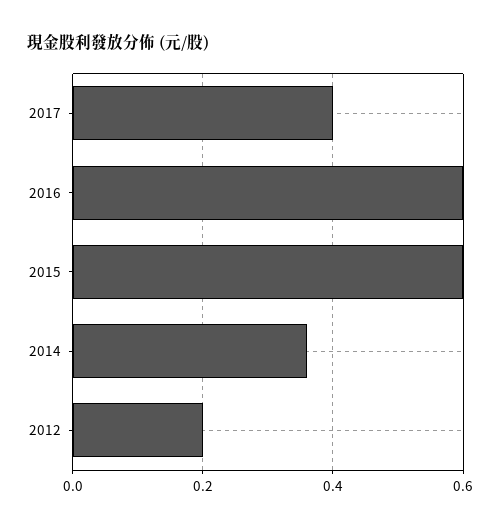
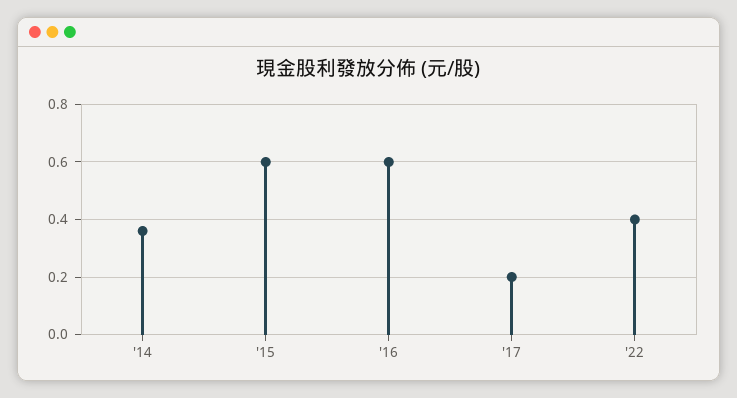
2017: 0.4 -> 0.2
2012: 0.2 -> none
'22: none -> 0.4

